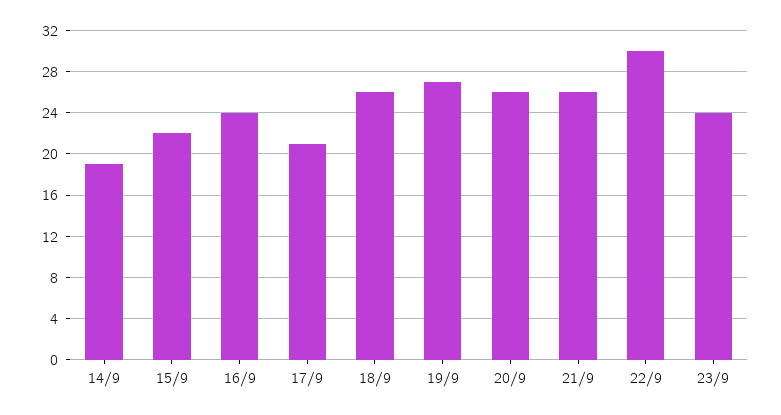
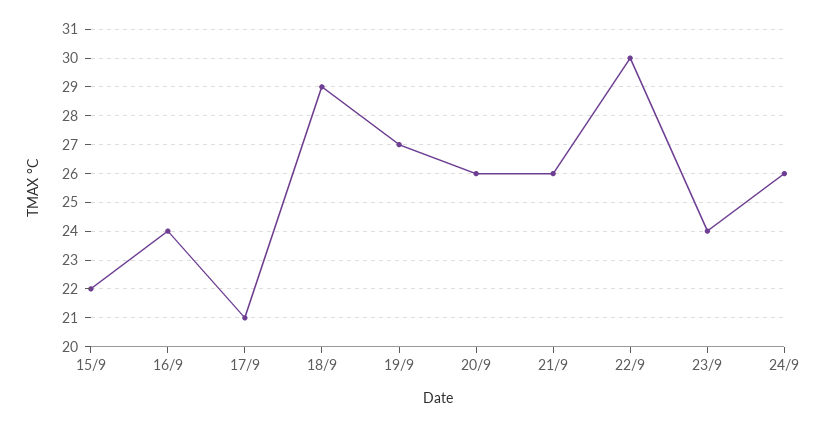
14/9: 19 -> none
18/9: 26 -> 29
24/9: none -> 26

